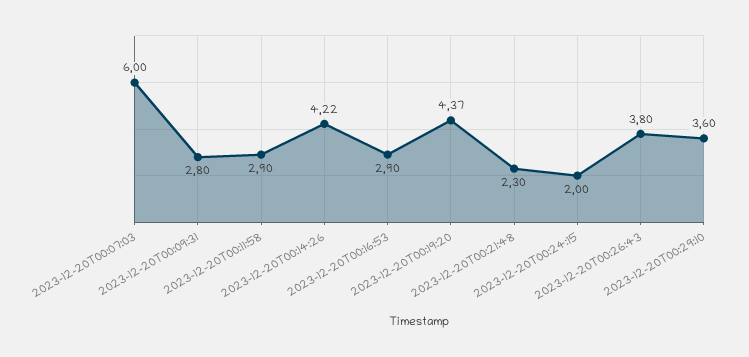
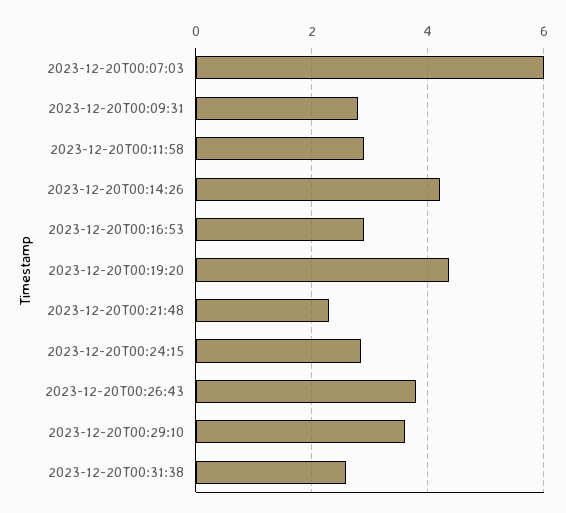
2023-12-20T00:24:15: 2 -> 2.8
2023-12-20T00:31:38: none -> 2.6

